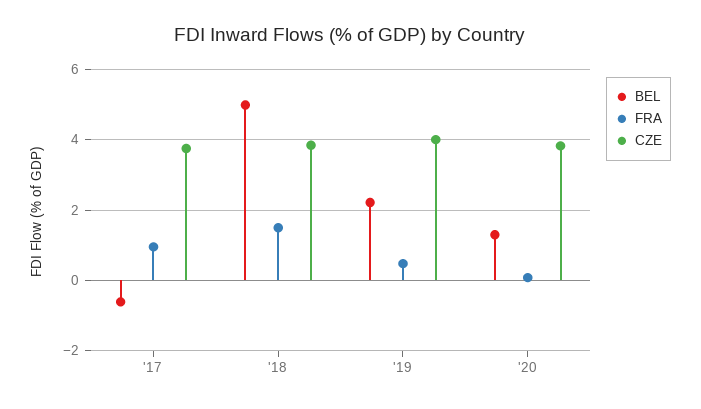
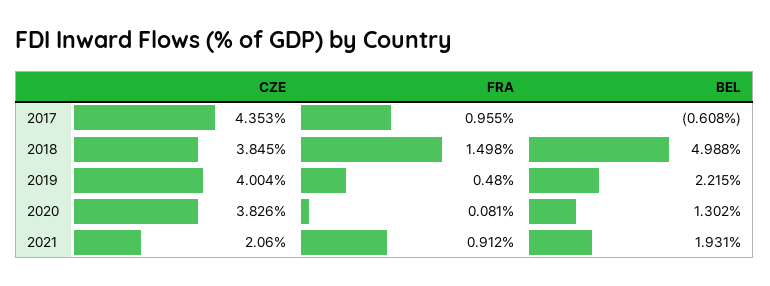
CZE, '17: 3.8 -> 4.353
CZE, 2021: none -> 2.06
FRA, 2021: none -> 0.912
BEL, 2021: none -> 1.931

